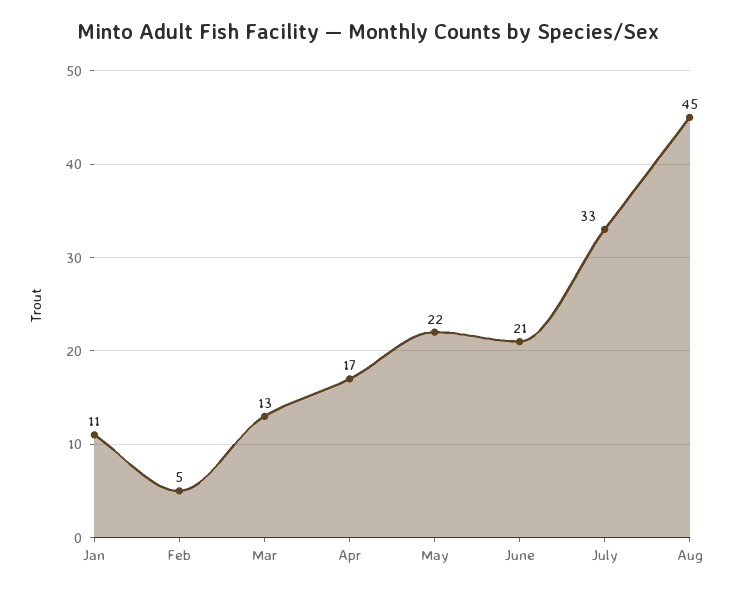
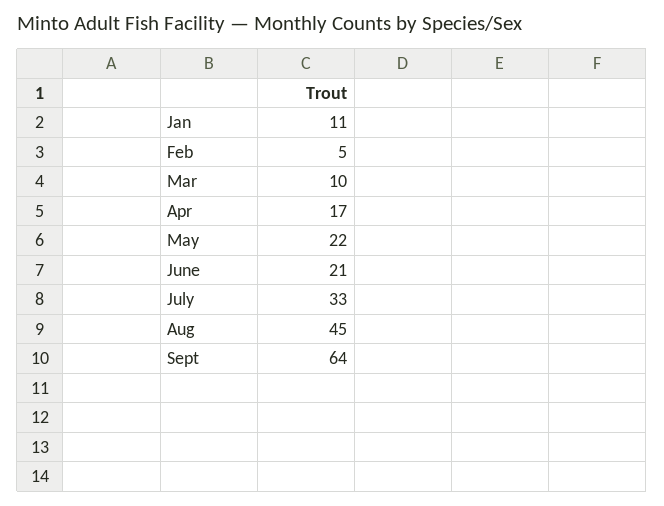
Mar: 13 -> 10
Sept: none -> 64

